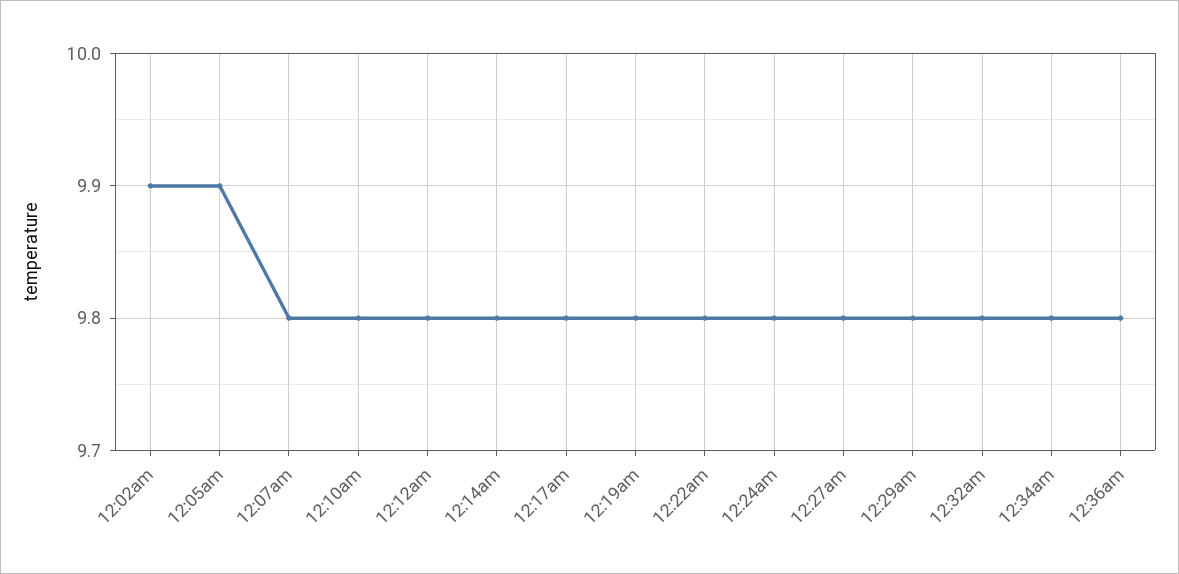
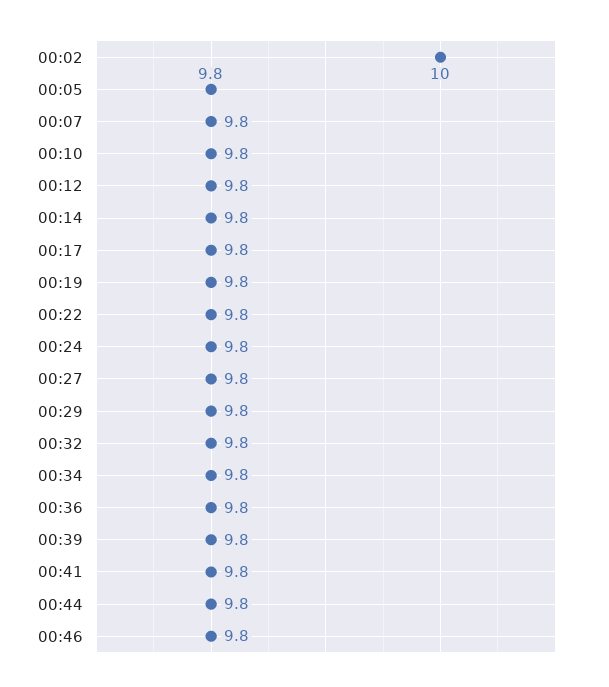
12:02am: 9.9 -> 10
12:05am: 9.9 -> 9.8
00:39: none -> 9.8
00:41: none -> 9.8
00:44: none -> 9.8
00:46: none -> 9.8

